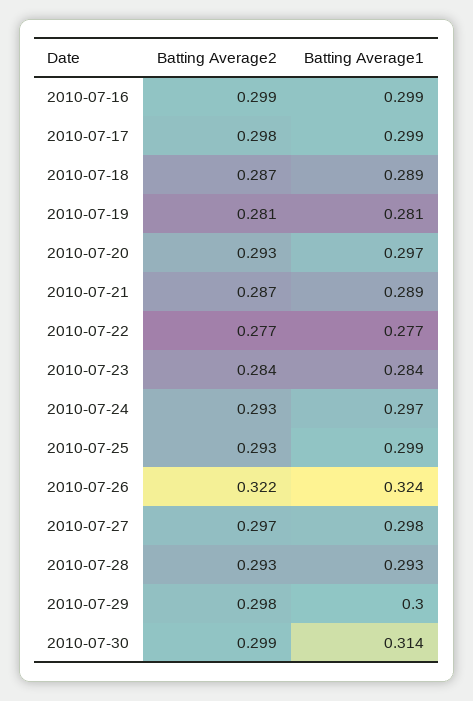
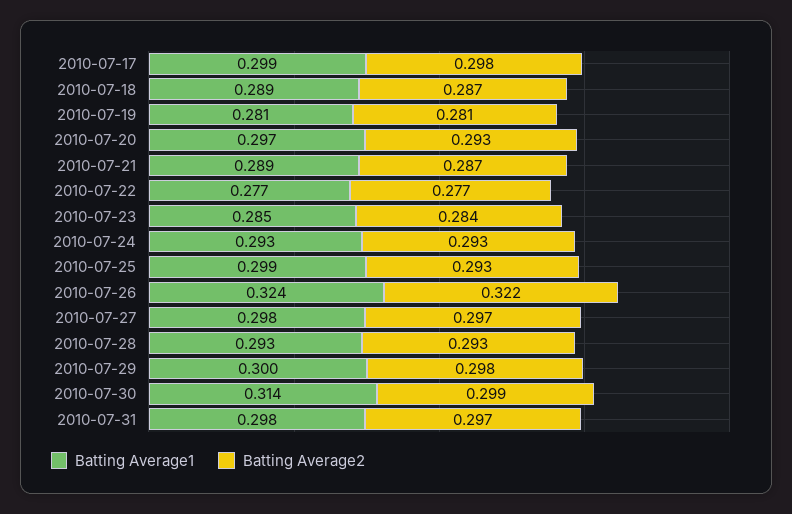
Batting Average2, 2010-07-16: 0.299 -> none
Batting Average1, 2010-07-16: 0.299 -> none
Batting Average1, 2010-07-23: 0.284 -> 0.285
Batting Average1, 2010-07-24: 0.297 -> 0.293
Batting Average1, 2010-07-31: none -> 0.298
Batting Average2, 2010-07-31: none -> 0.297

